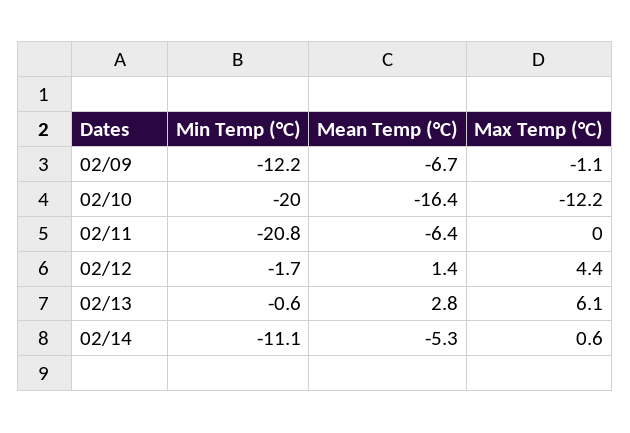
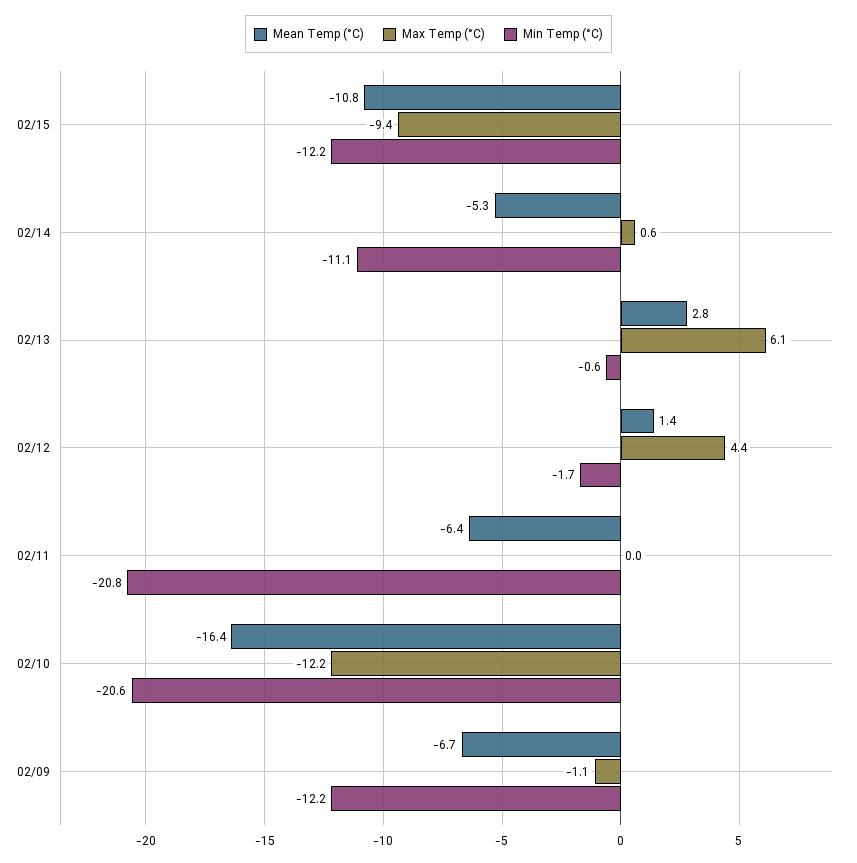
Min Temp (°C), 02/10: -20 -> -20.6
Mean Temp (°C), 02/15: none -> -10.8
Max Temp (°C), 02/15: none -> -9.4
Min Temp (°C), 02/15: none -> -12.2

